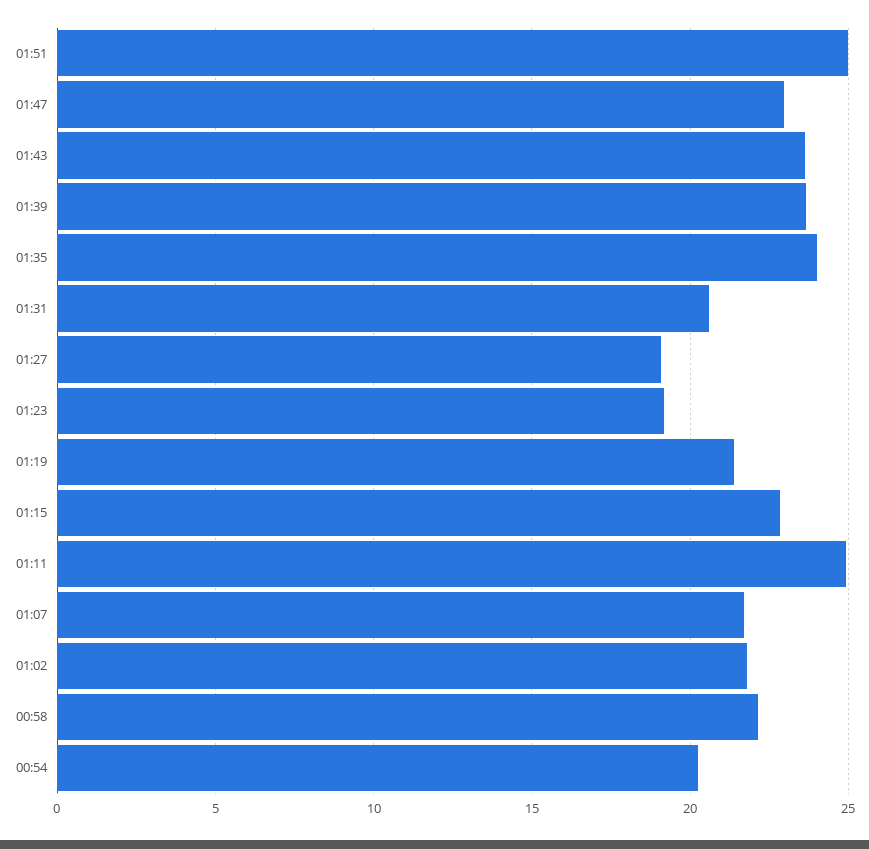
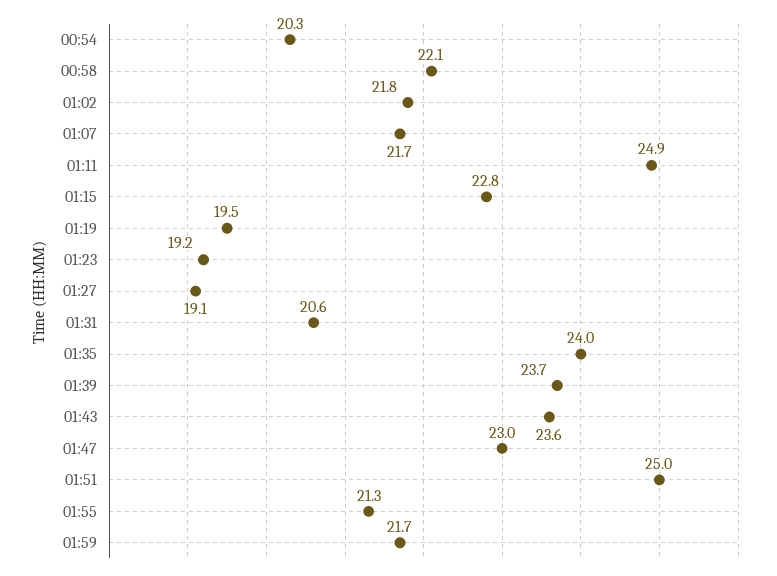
01:19: 21.5 -> 19.5
01:55: none -> 21.3
01:59: none -> 21.7

